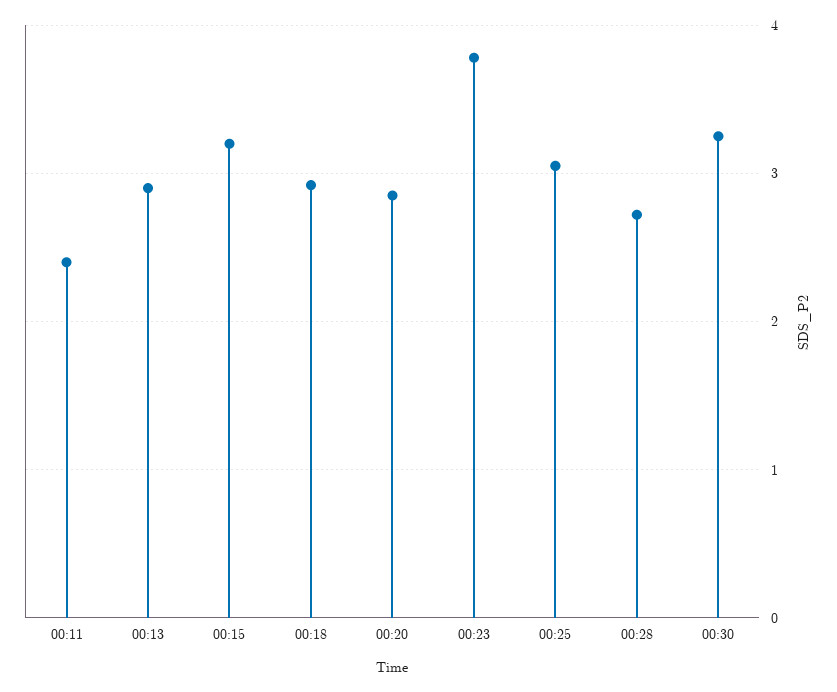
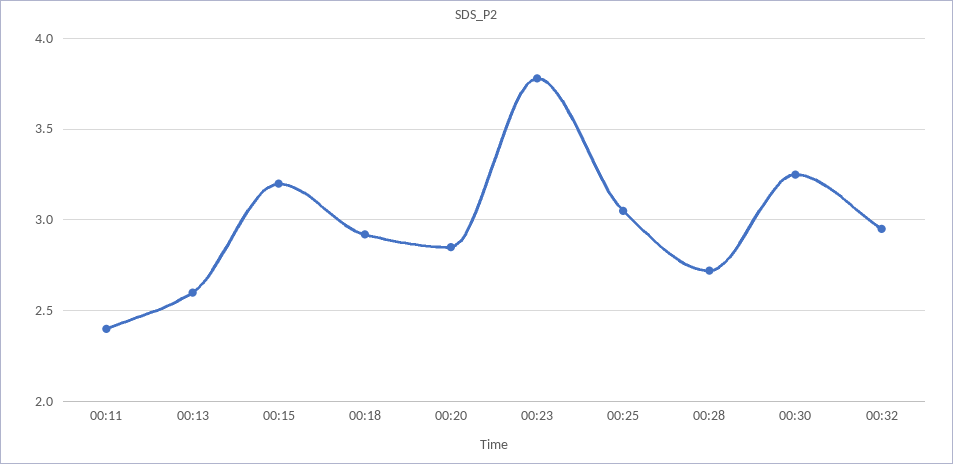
00:13: 2.9 -> 2.6
00:32: none -> 2.95

